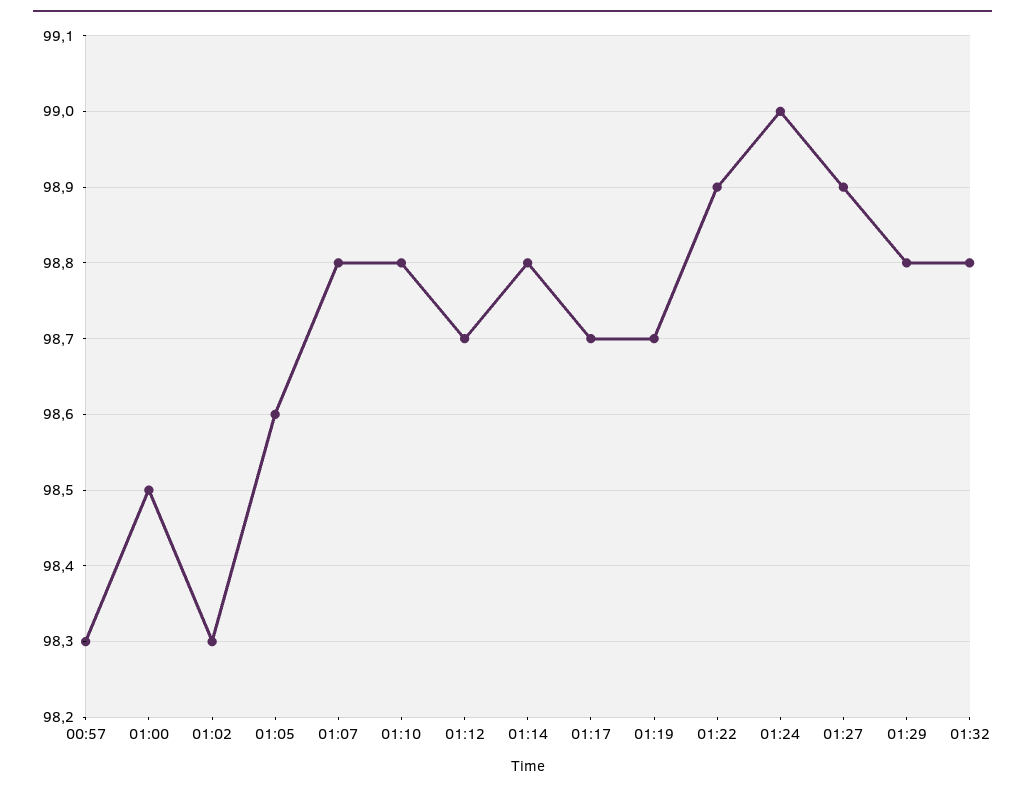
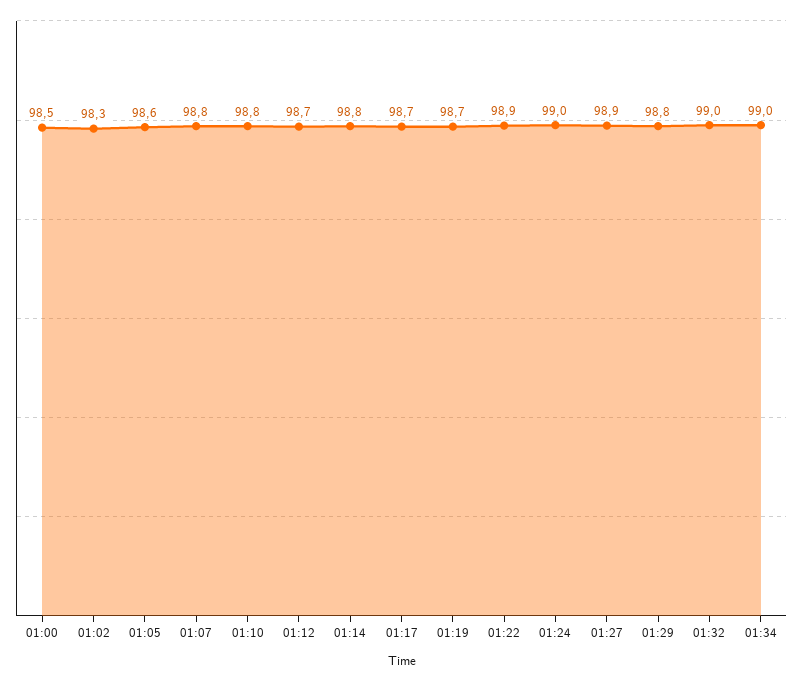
00:57: 98.3 -> none
01:32: 98.8 -> 99
01:34: none -> 99

